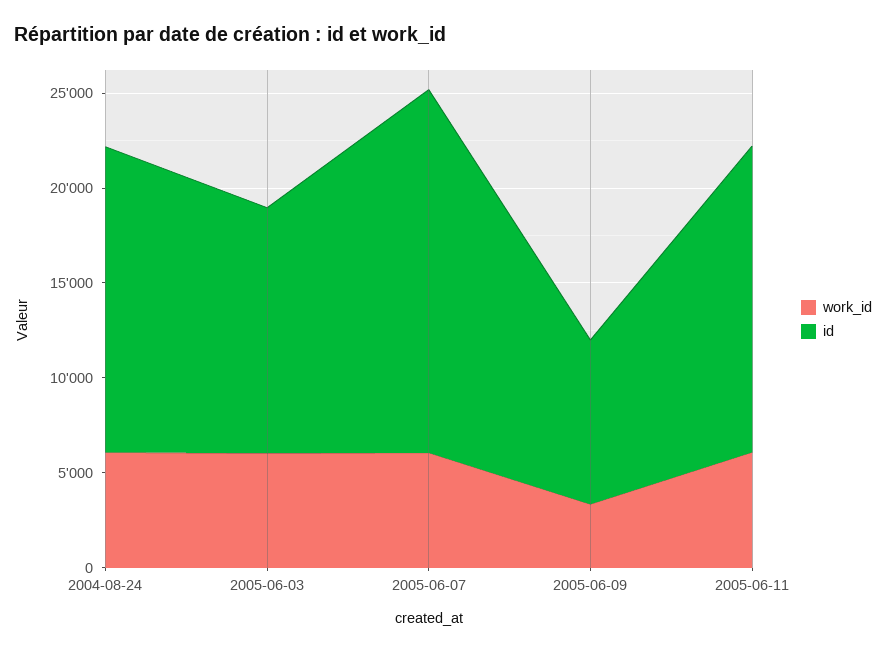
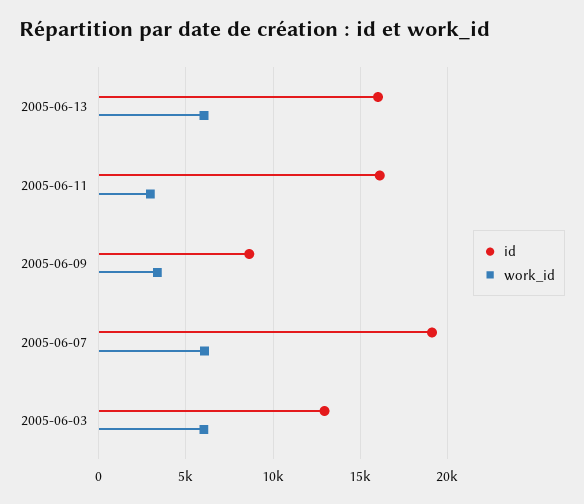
work_id, 2004-08-24: 6000 -> none
id, 2004-08-24: 16000 -> none
work_id, 2005-06-11: 6000 -> 3000
id, 2005-06-13: none -> 16000
work_id, 2005-06-13: none -> 6000

